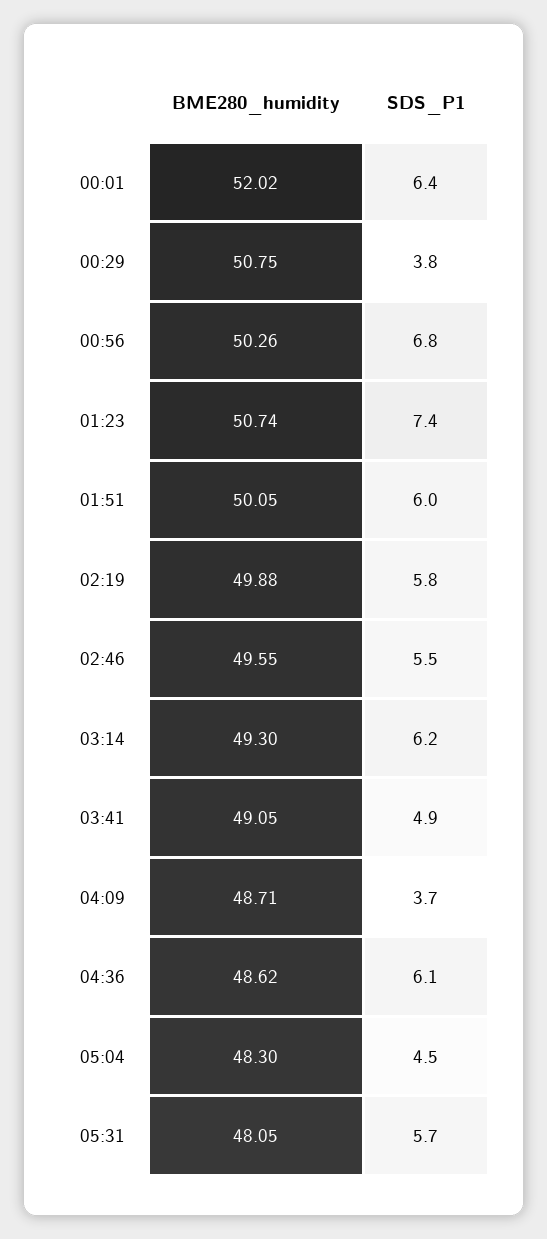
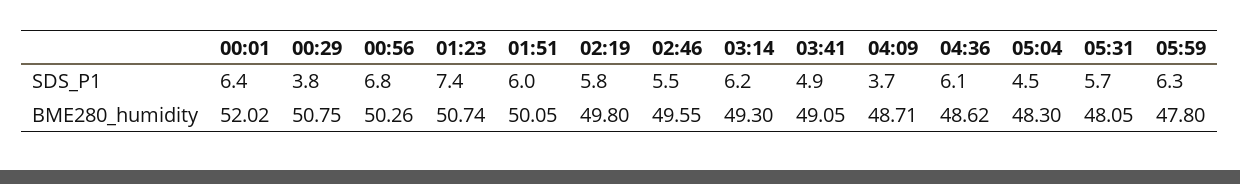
BME280_humidity, 02:19: 49.88 -> 49.8
SDS_P1, 05:59: none -> 6.3
BME280_humidity, 05:59: none -> 47.8

